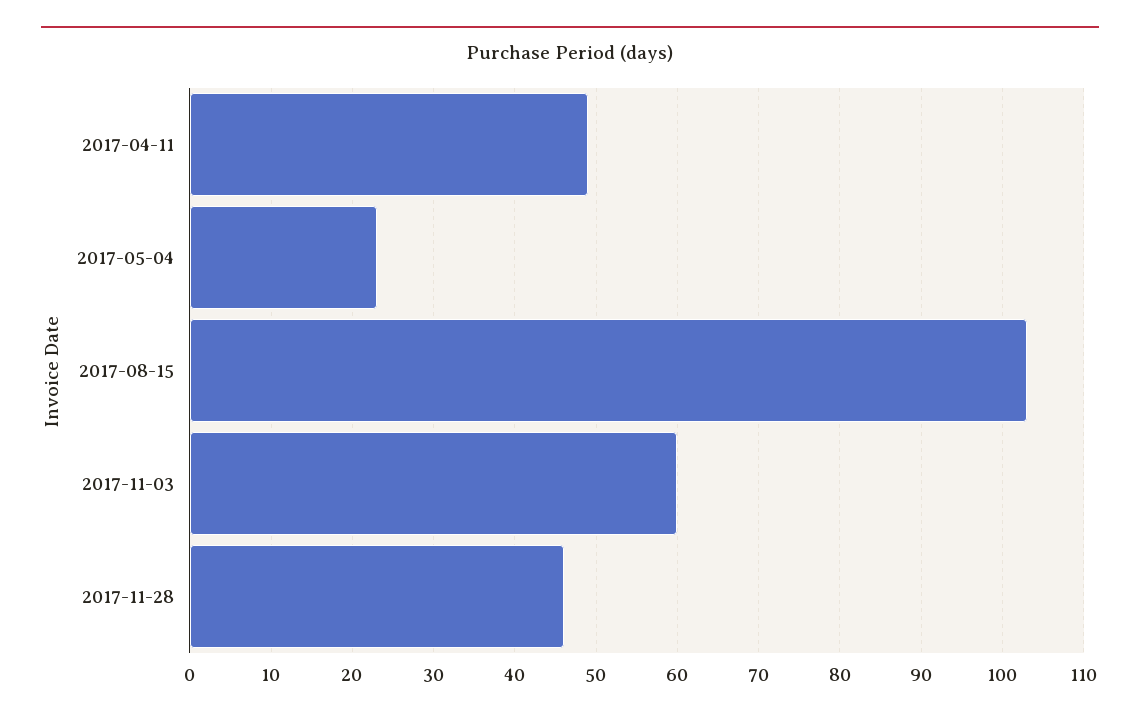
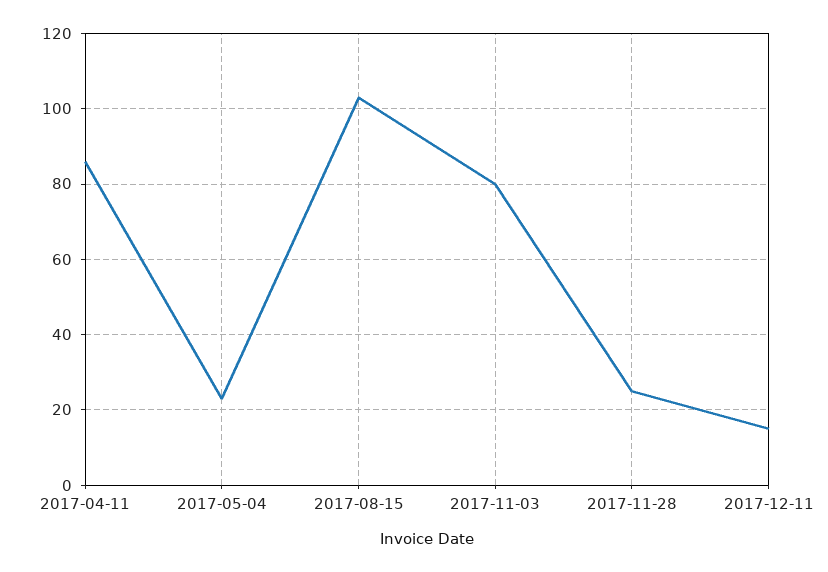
2017-04-11: 49 -> 85
2017-11-03: 60 -> 80
2017-11-28: 46 -> 25
2017-12-11: none -> 15

